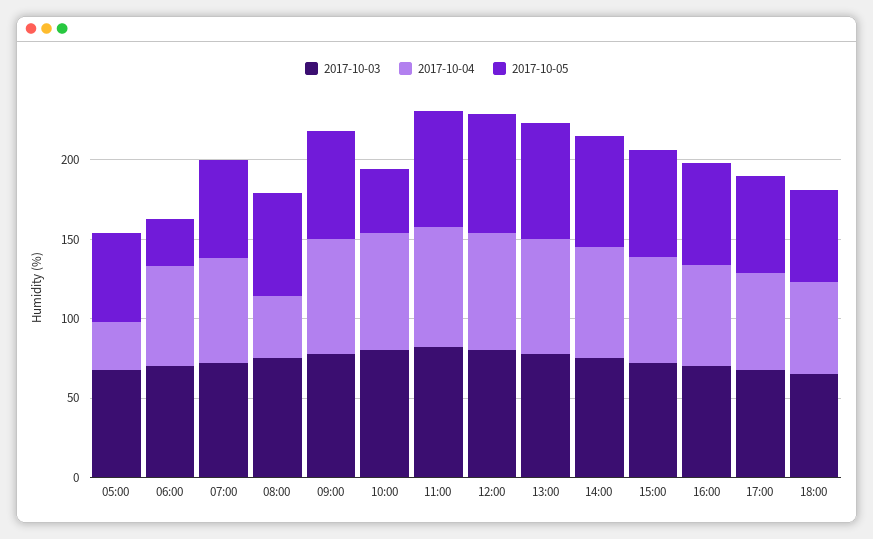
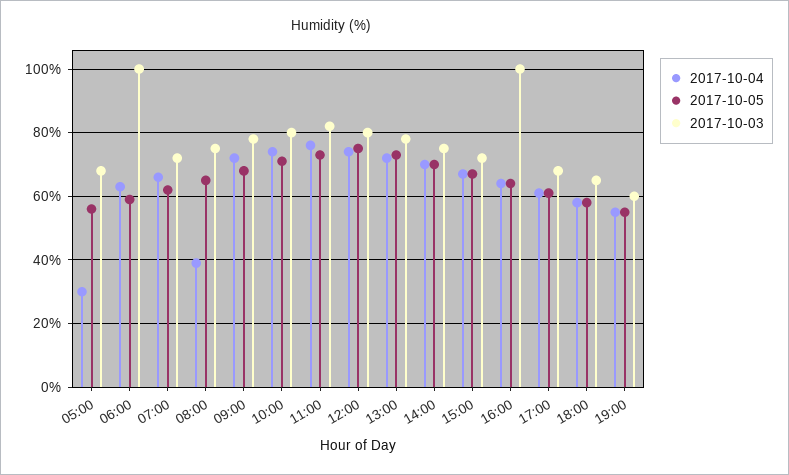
2017-10-03, 06:00: 70 -> 100
2017-10-05, 06:00: 30 -> 60
2017-10-05, 10:00: 40 -> 70
2017-10-03, 16:00: 70 -> 100
2017-10-04, 19:00: none -> 55
2017-10-05, 19:00: none -> 55
2017-10-03, 19:00: none -> 60

